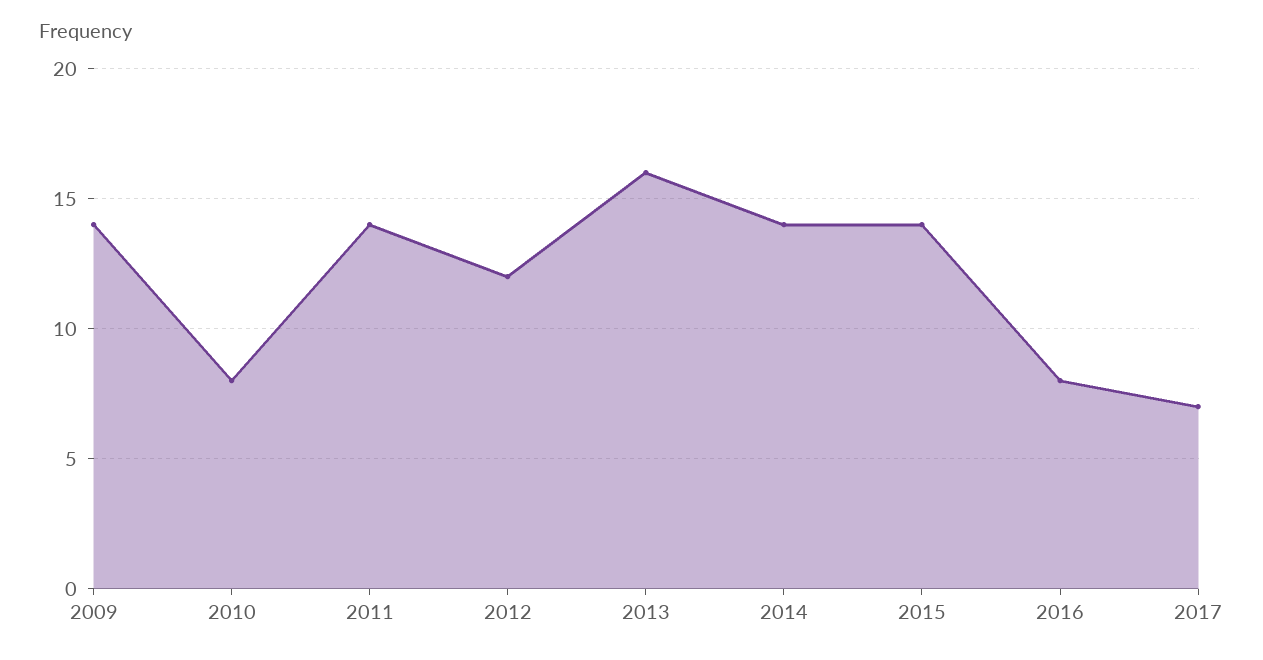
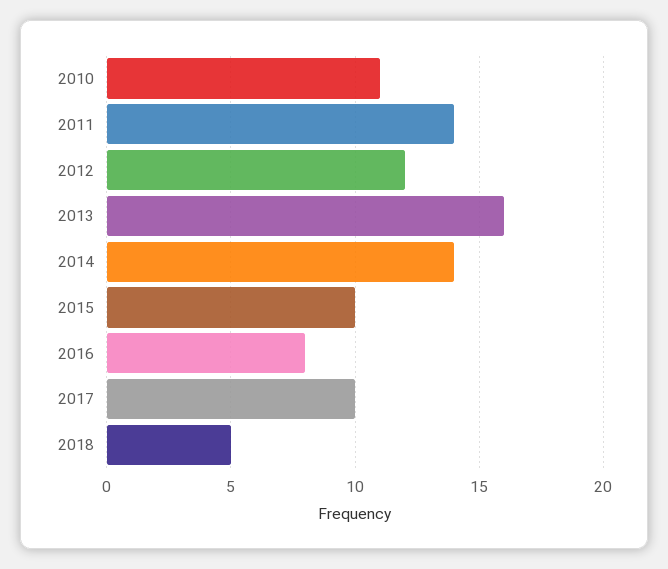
2009: 14 -> none
2010: 8 -> 11
2015: 14 -> 10
2017: 7 -> 10
2018: none -> 5

